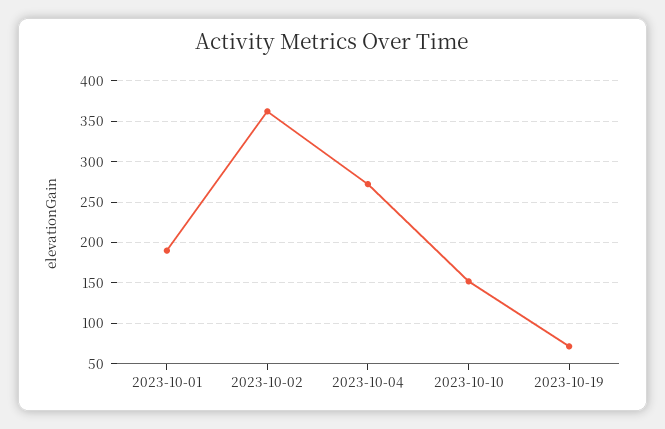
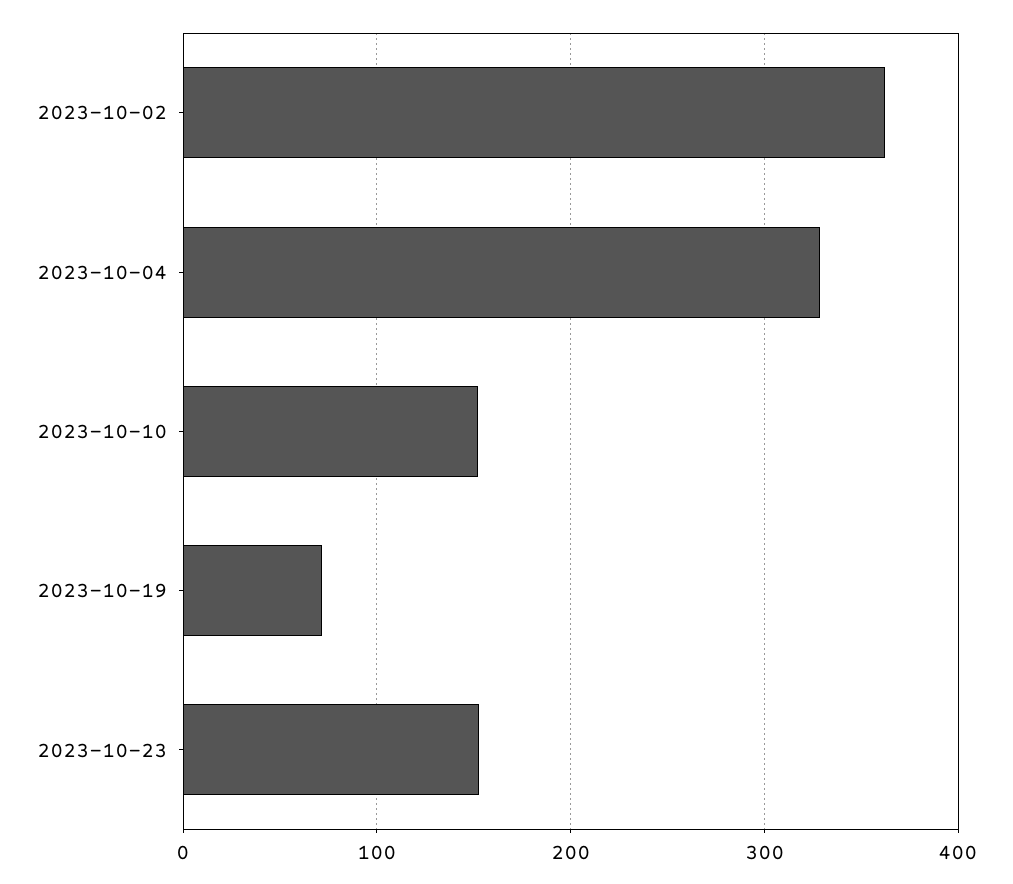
2023-10-01: 190 -> none
2023-10-04: 270 -> 330
2023-10-23: none -> 150

